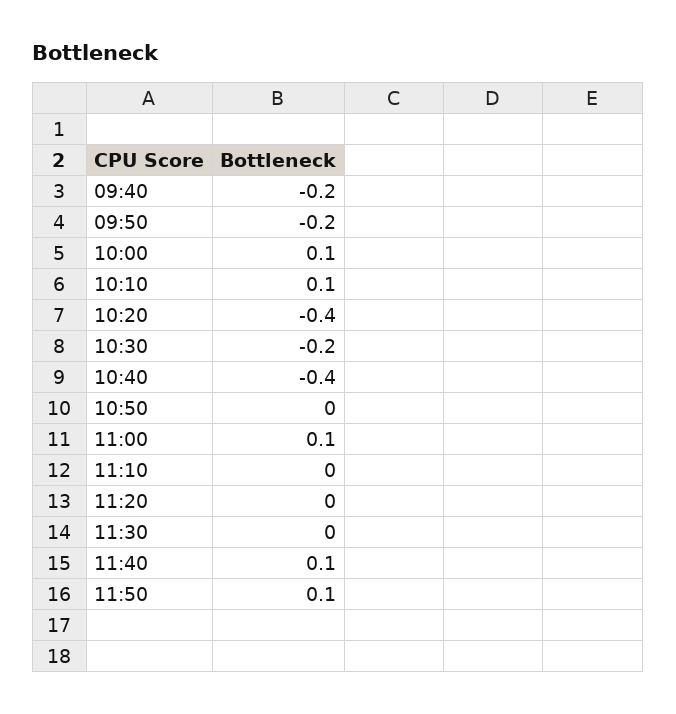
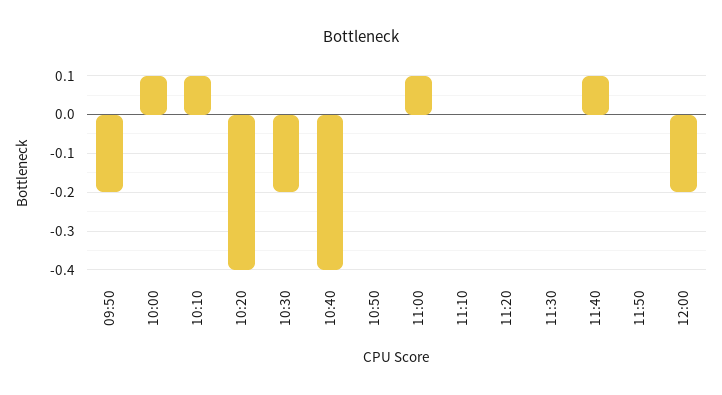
09:40: -0.2 -> none
11:50: 0.1 -> 0
12:00: none -> -0.2

